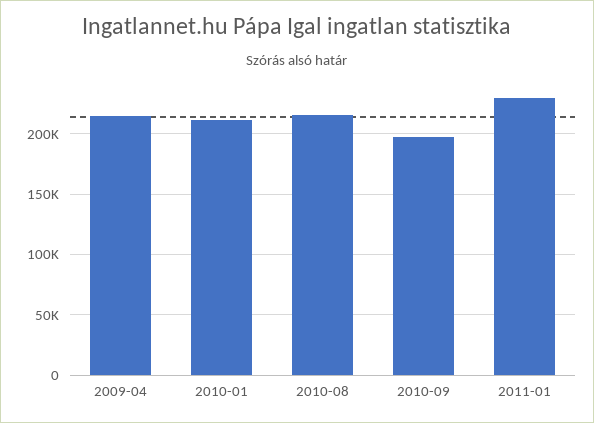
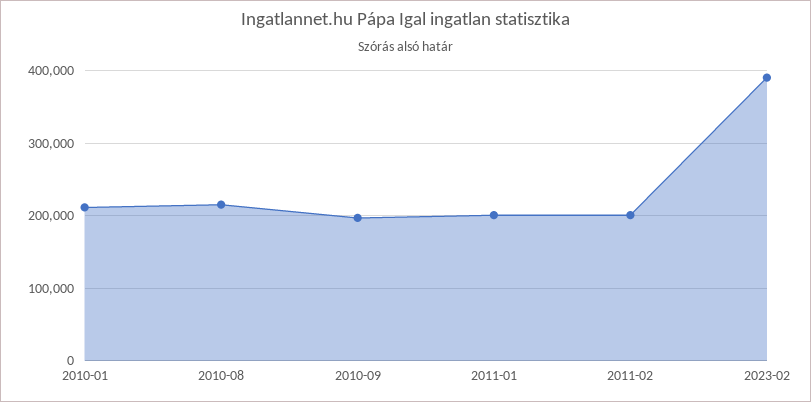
2009-04: 215000 -> none
2011-01: 230000 -> 200000
2011-02: none -> 200000
2023-02: none -> 390000

